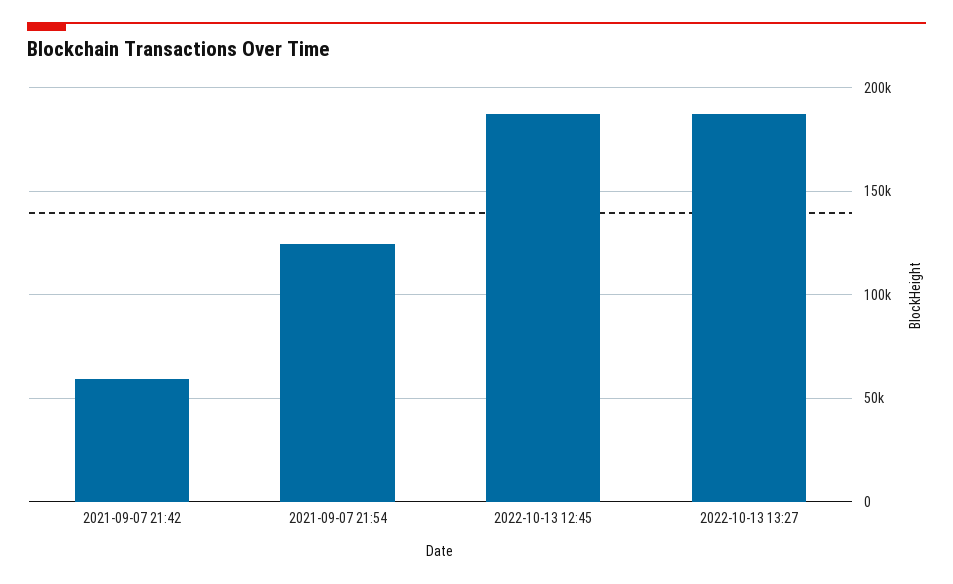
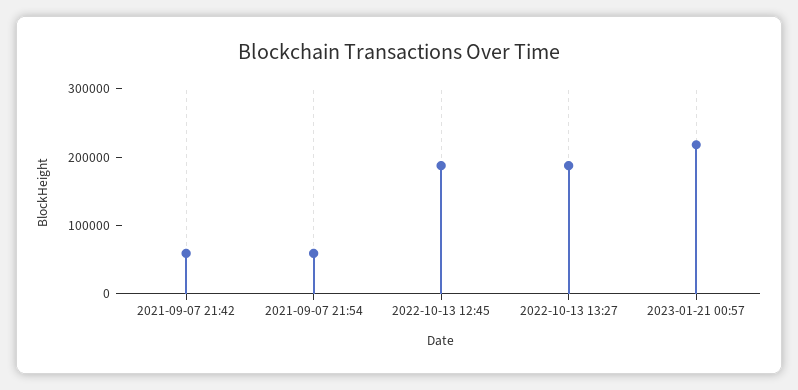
2021-09-07 21:54: 125000 -> 60000
2023-01-21 00:57: none -> 220000

